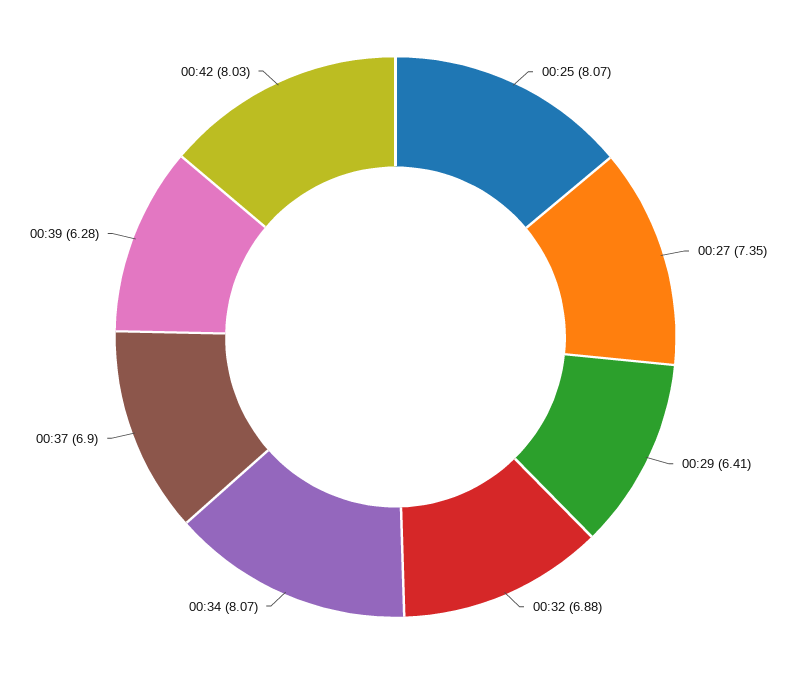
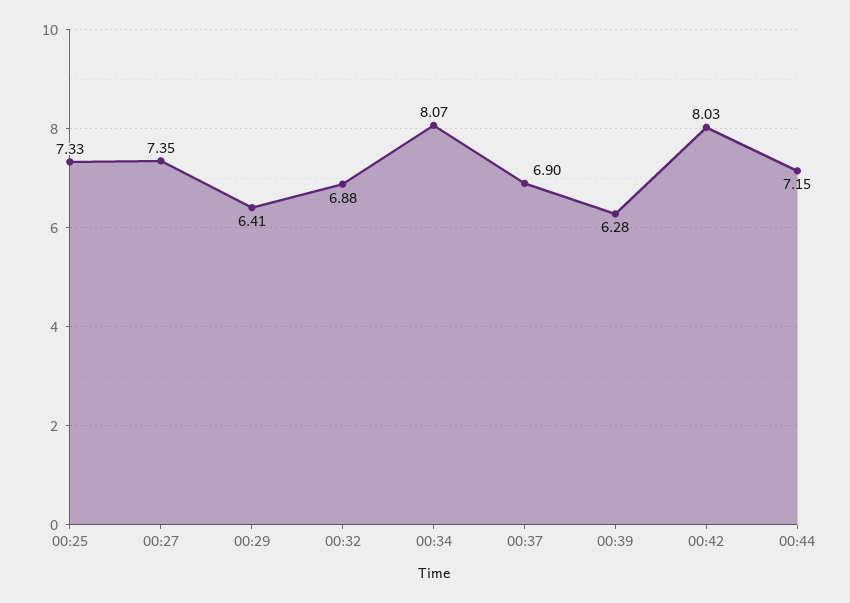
00:25: 8.07 -> 7.33
00:44: none -> 7.15

